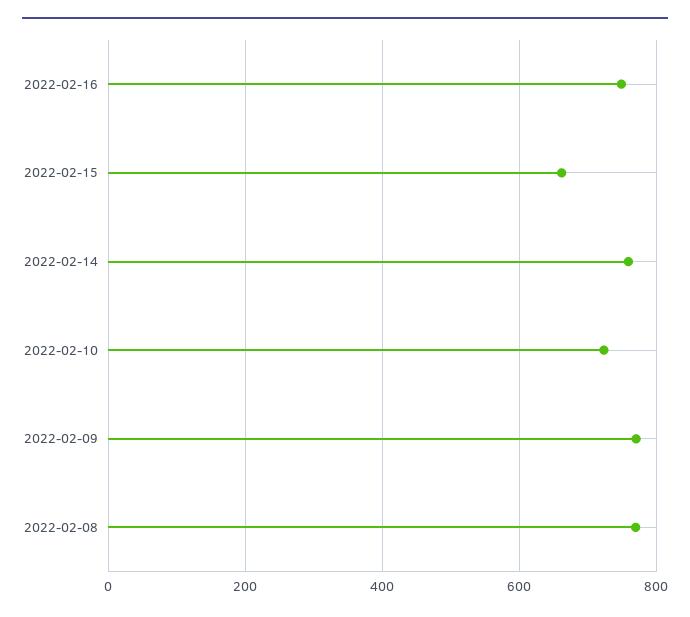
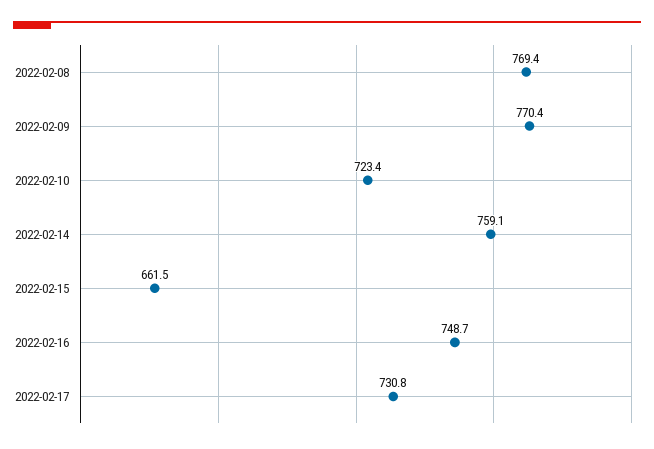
2022-02-17: none -> 730.8

